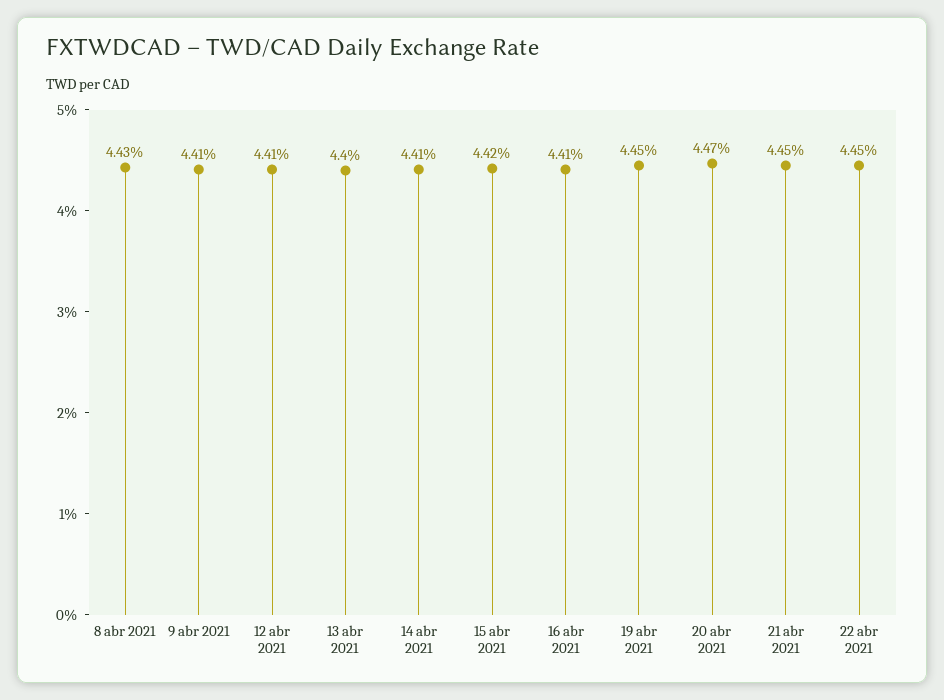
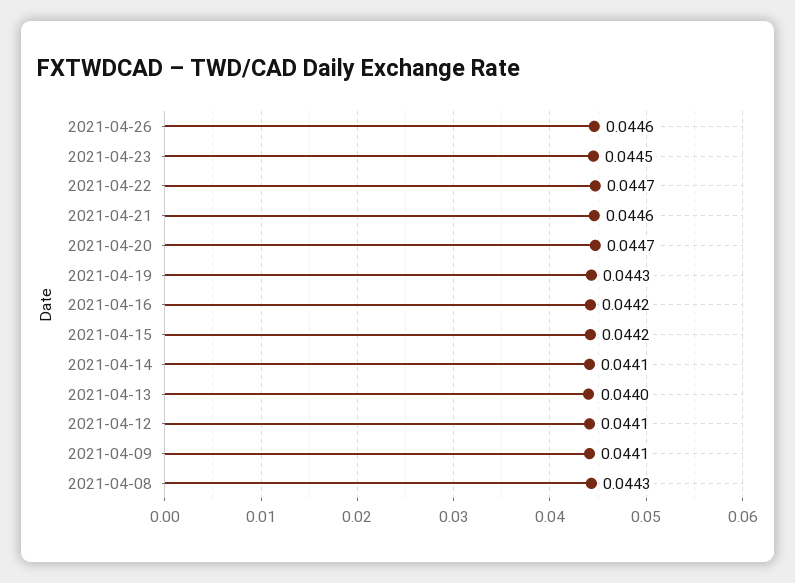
16 abr 2021: 0.0441 -> 0.0442
19 abr 2021: 0.0445 -> 0.0443
21 abr 2021: 0.0445 -> 0.0446
22 abr 2021: 0.0445 -> 0.0447
2021-04-26: none -> 0.0446
2021-04-23: none -> 0.0445

